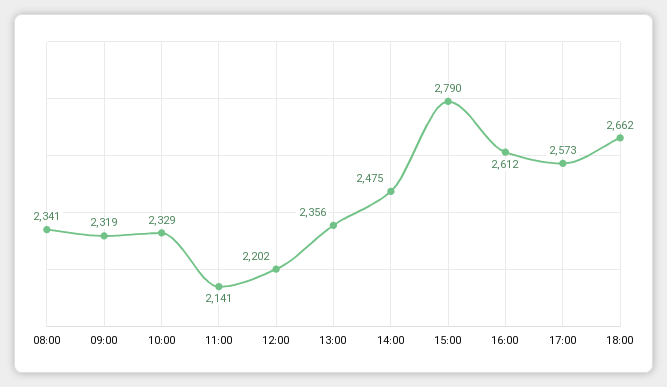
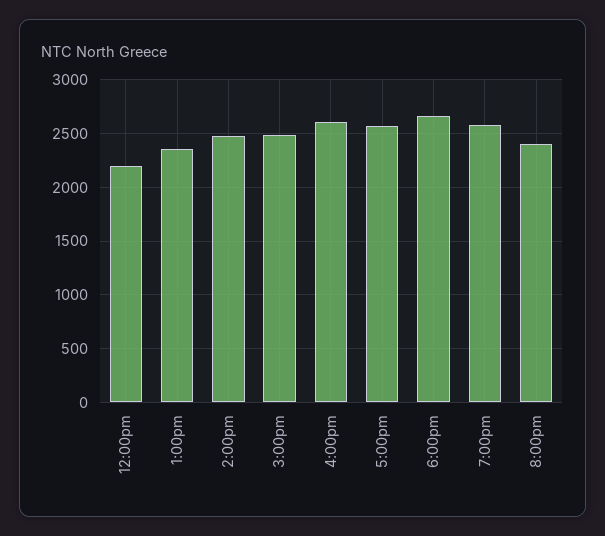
08:00: 2341 -> none
09:00: 2319 -> none
10:00: 2329 -> none
11:00: 2141 -> none
15:00: 2790 -> 2500
7:00pm: none -> 2600
8:00pm: none -> 2400

